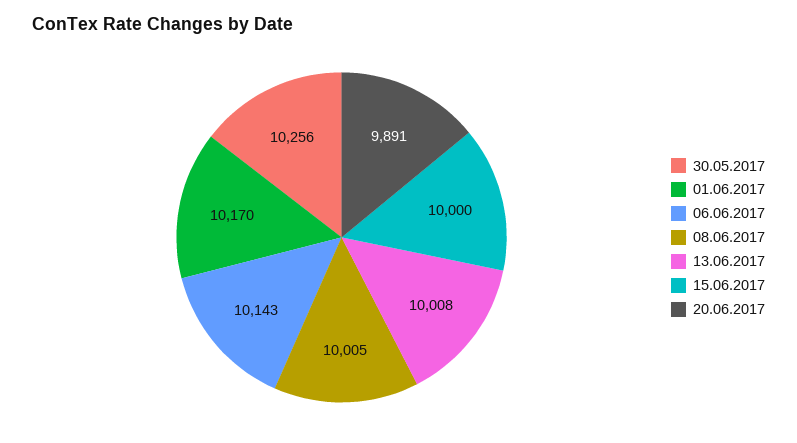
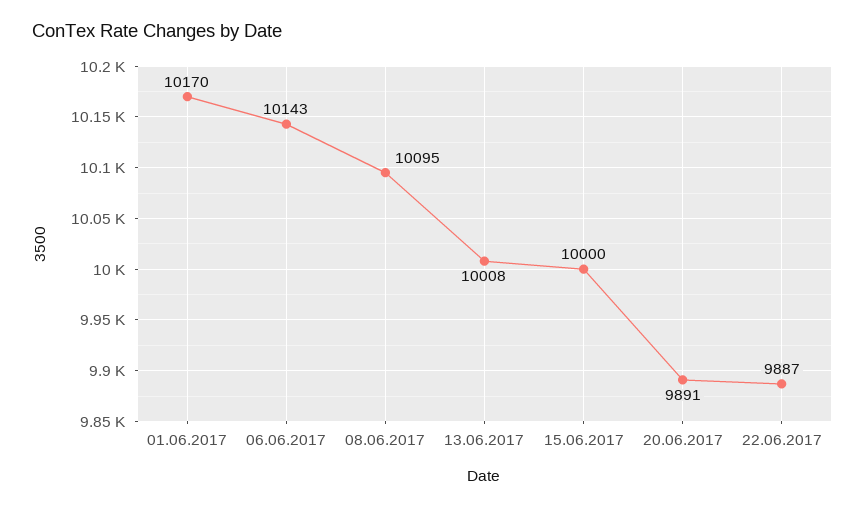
30.05.2017: 10256 -> none
08.06.2017: 10005 -> 10095
22.06.2017: none -> 9887

